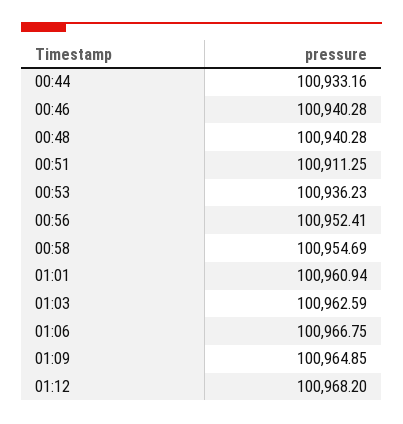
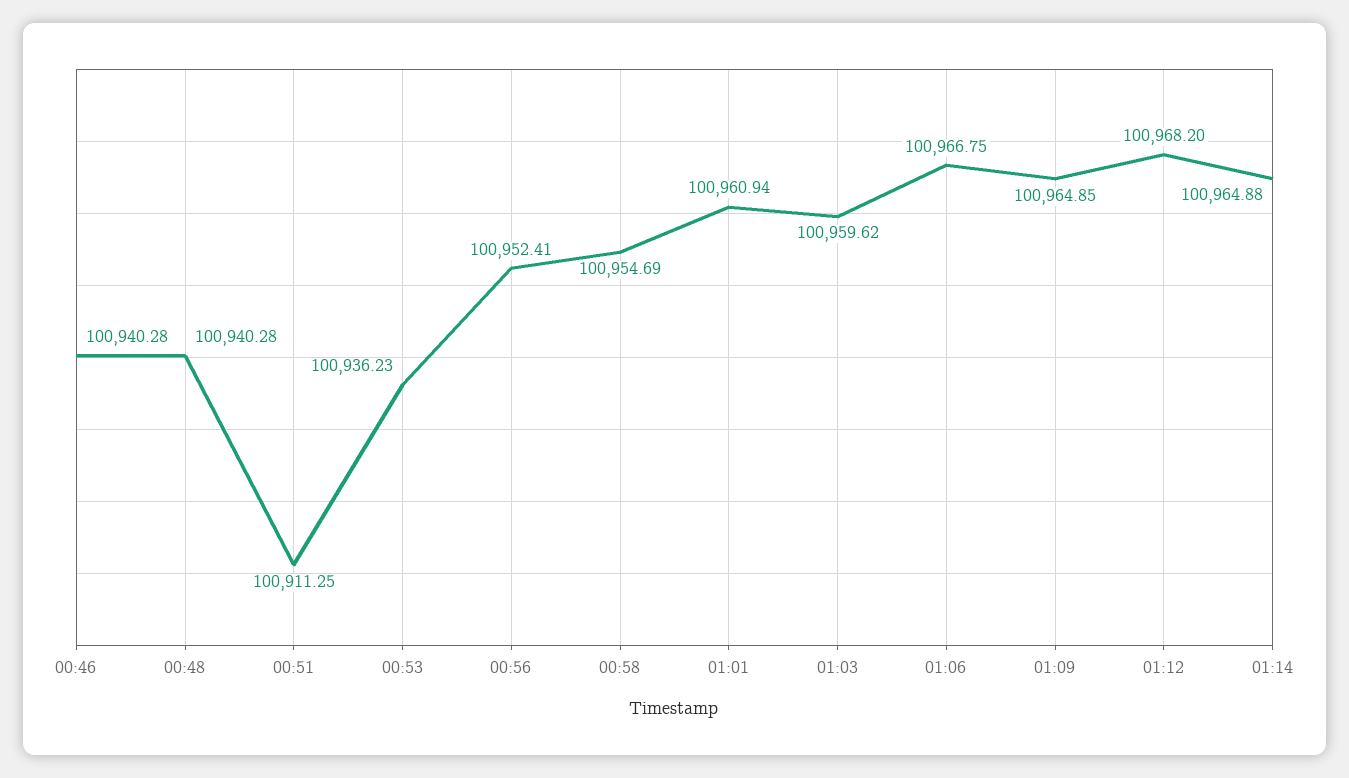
00:44: 100933.16 -> none
01:03: 100962.59 -> 100959.62
01:14: none -> 100964.88

